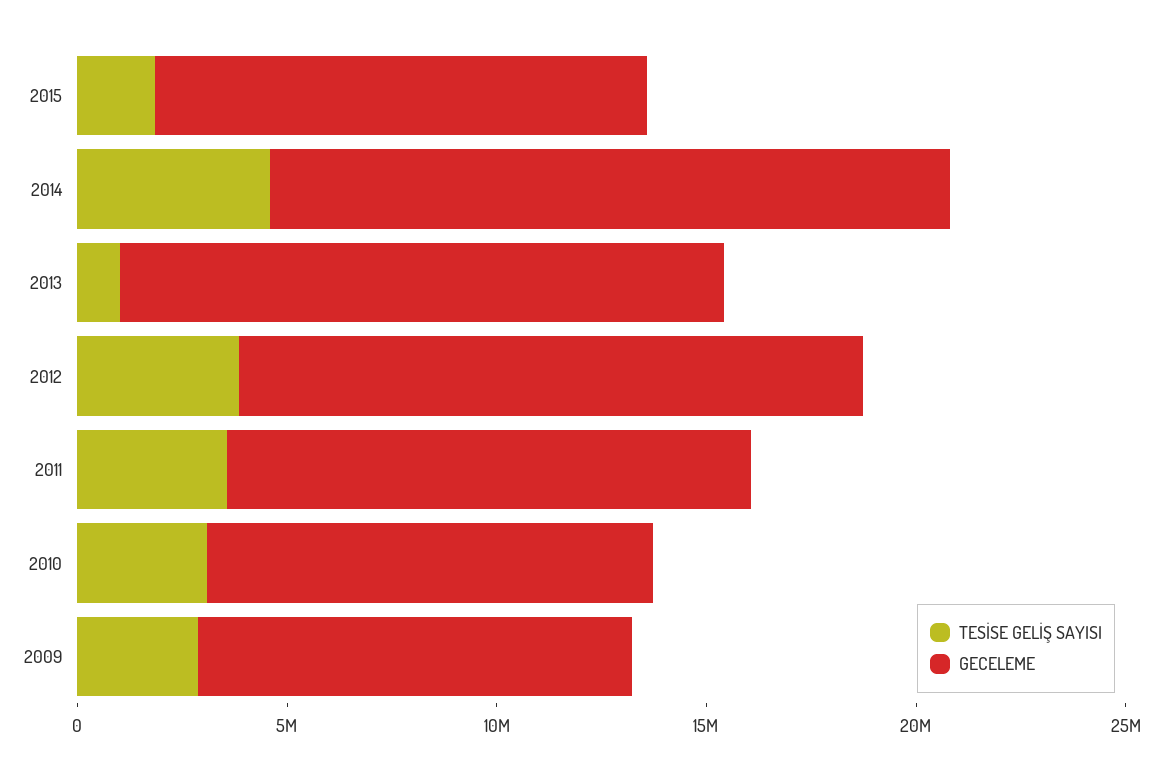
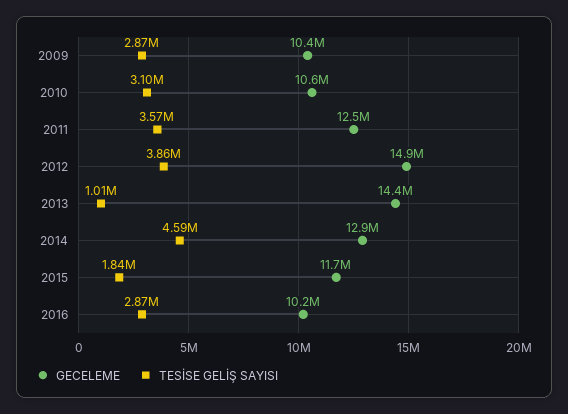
GECELEME, 2014: 16000000 -> 12900000
GECELEME, 2016: none -> 10200000
TESİSE GELİŞ SAYISI, 2016: none -> 2870000

